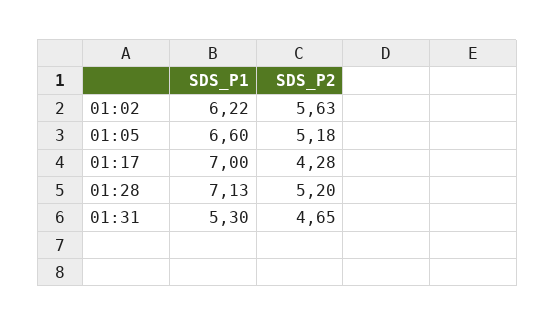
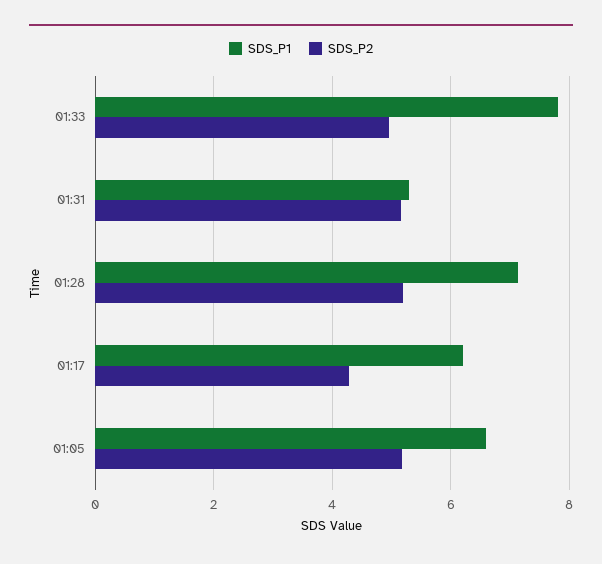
SDS_P1, 01:02: 6.22 -> none
SDS_P2, 01:02: 5.63 -> none
SDS_P1, 01:17: 7 -> 6.2
SDS_P2, 01:31: 4.65 -> 5.2
SDS_P1, 01:33: none -> 7.8
SDS_P2, 01:33: none -> 5

